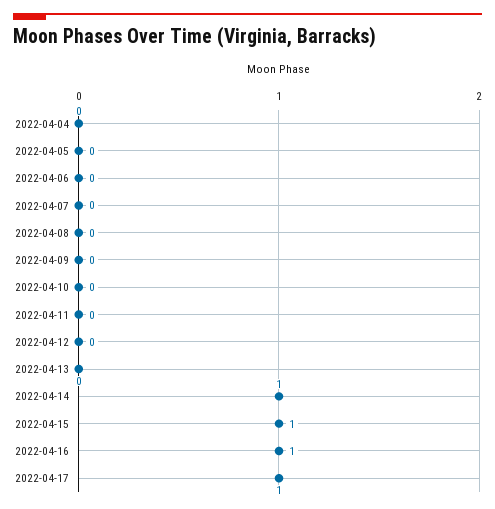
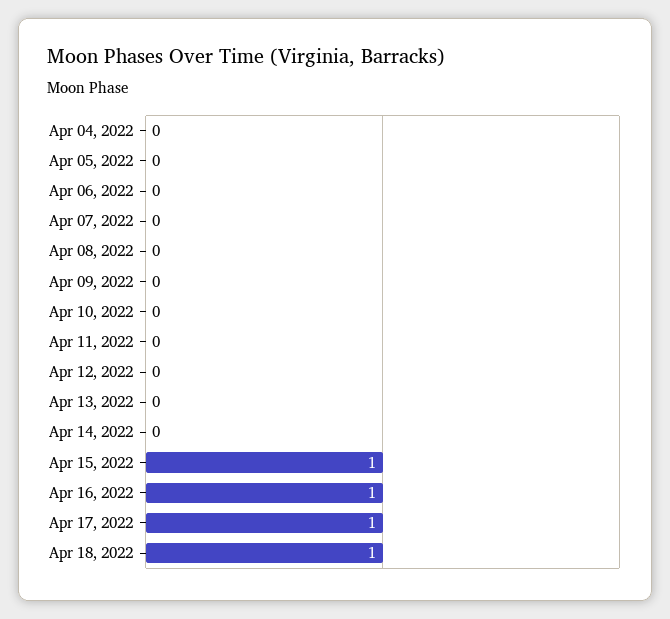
2022-04-14: 1 -> 0
Apr 18, 2022: none -> 1

